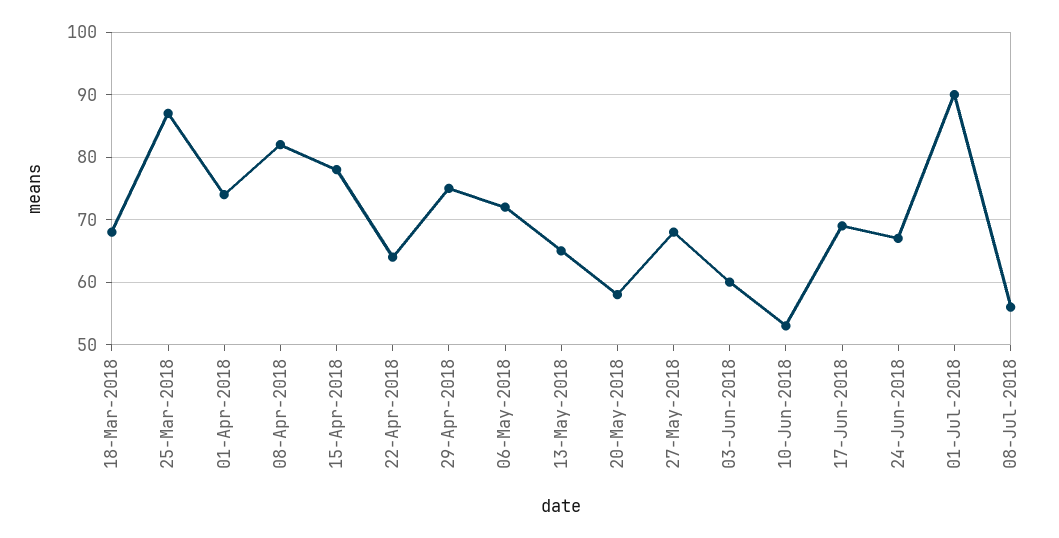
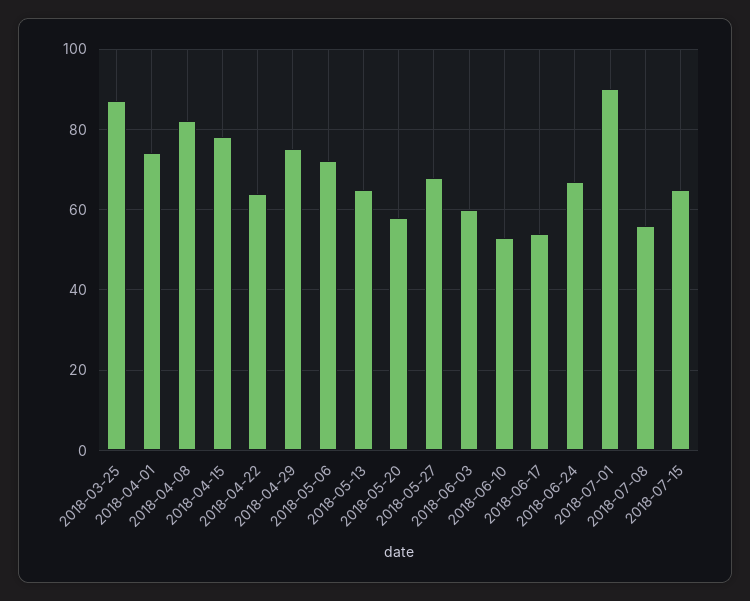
18-Mar-2018: 68 -> none
17-Jun-2018: 69 -> 55
2018-07-15: none -> 65

